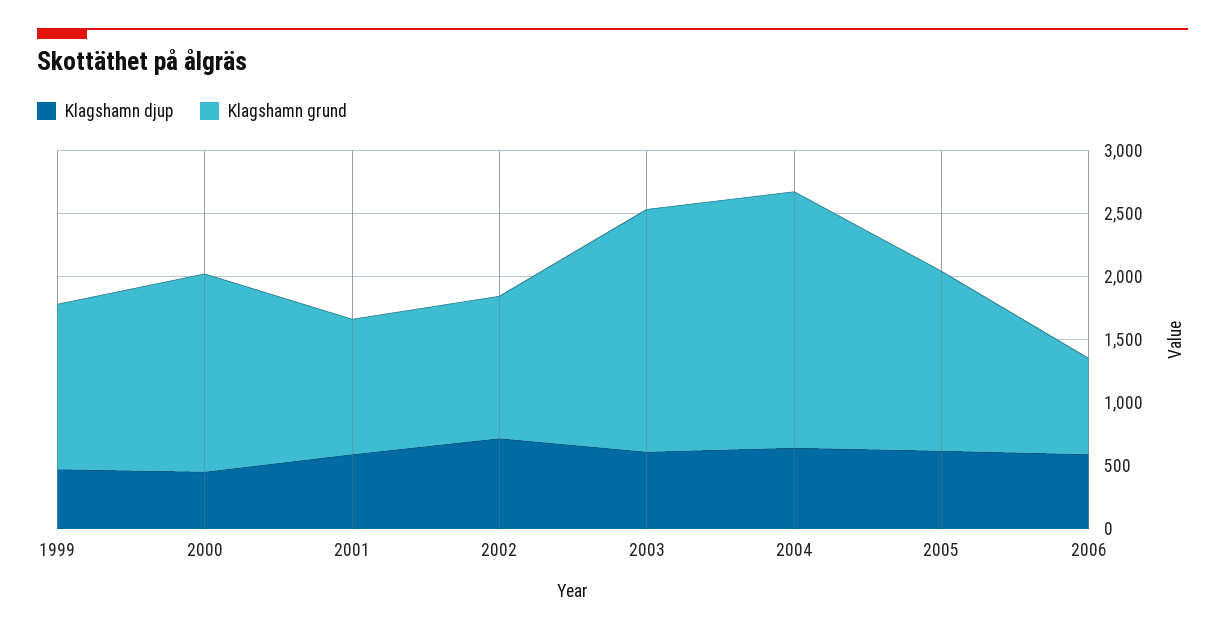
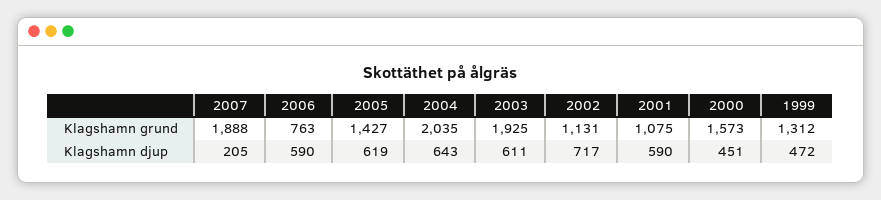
Klagshamn grund, 2007: none -> 1888
Klagshamn djup, 2007: none -> 205

